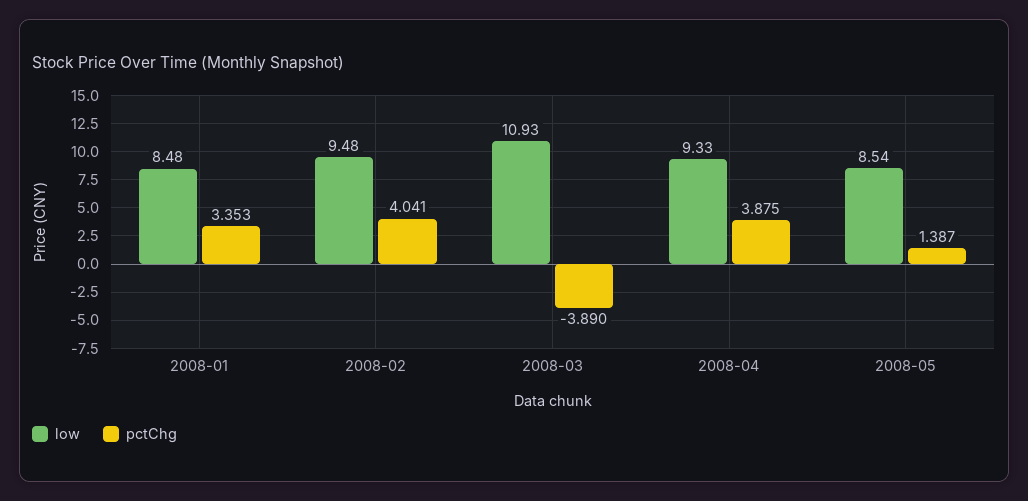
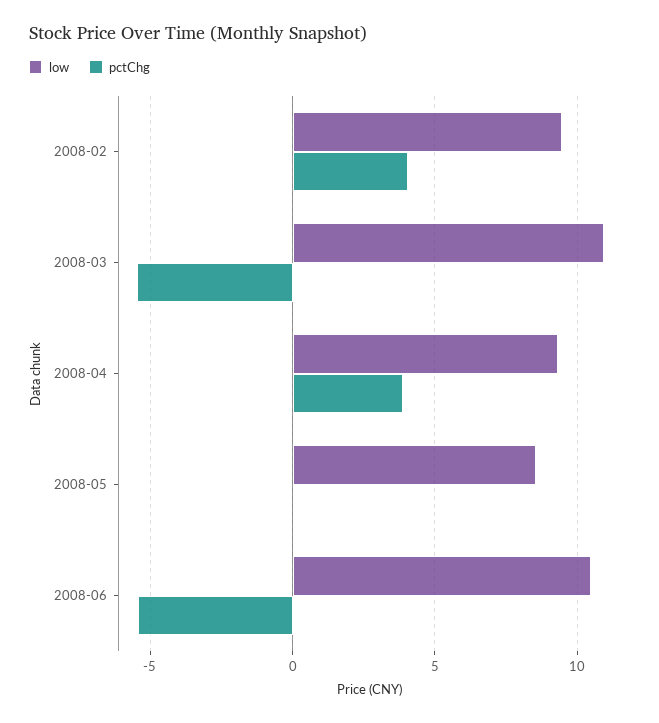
low, 2008-01: 8.48 -> none
pctChg, 2008-01: 3.353 -> none
pctChg, 2008-03: -3.89 -> -5.5
pctChg, 2008-05: 1.387 -> 0
low, 2008-06: none -> 10.5
pctChg, 2008-06: none -> -5.5

